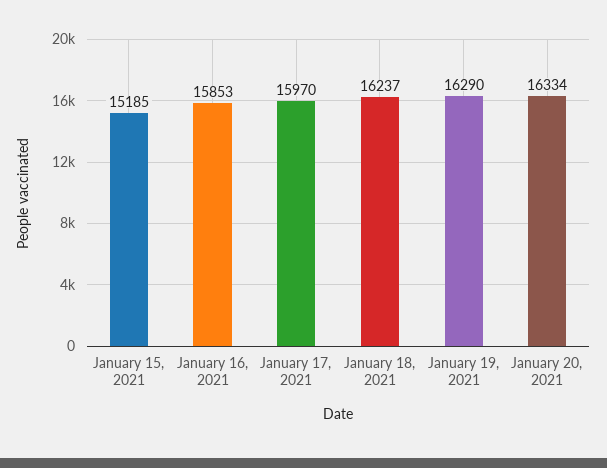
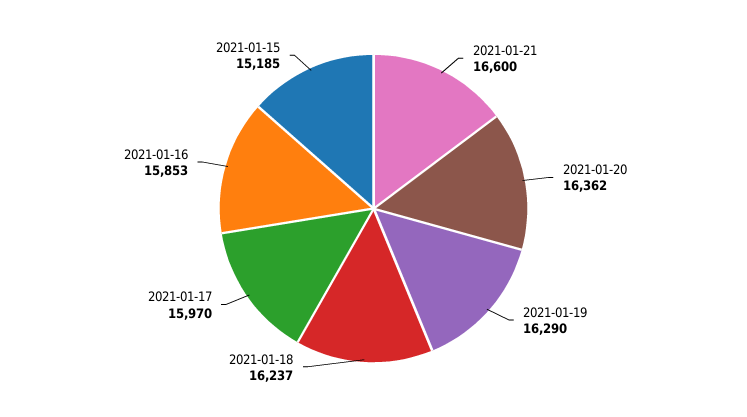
January 20, 2021: 16334 -> 16362
2021-01-21: none -> 16600

